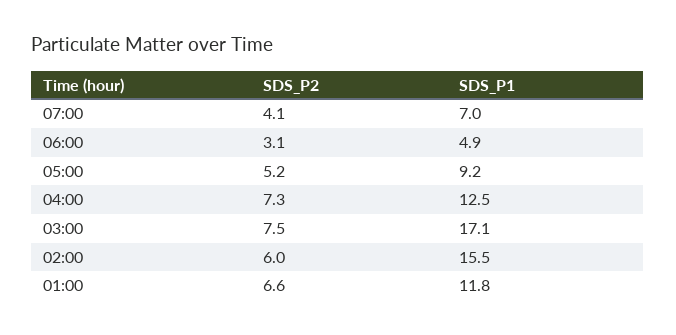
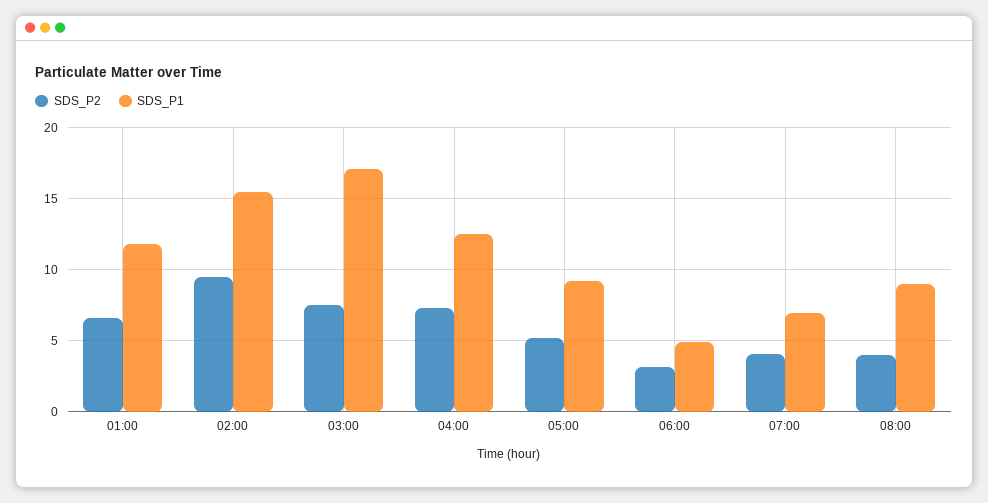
SDS_P2, 02:00: 6 -> 9.5
SDS_P2, 08:00: none -> 4
SDS_P1, 08:00: none -> 9

